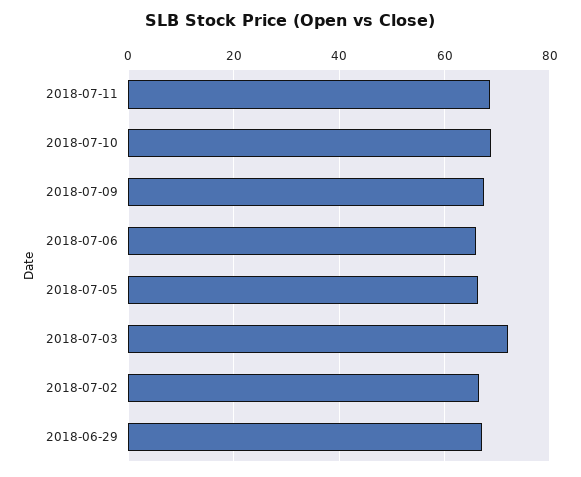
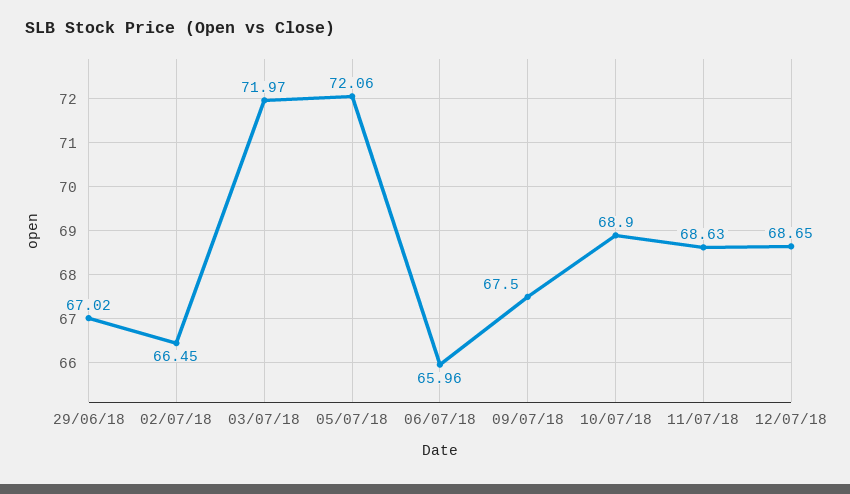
2018-07-05: 66 -> 72.06
12/07/18: none -> 68.65

